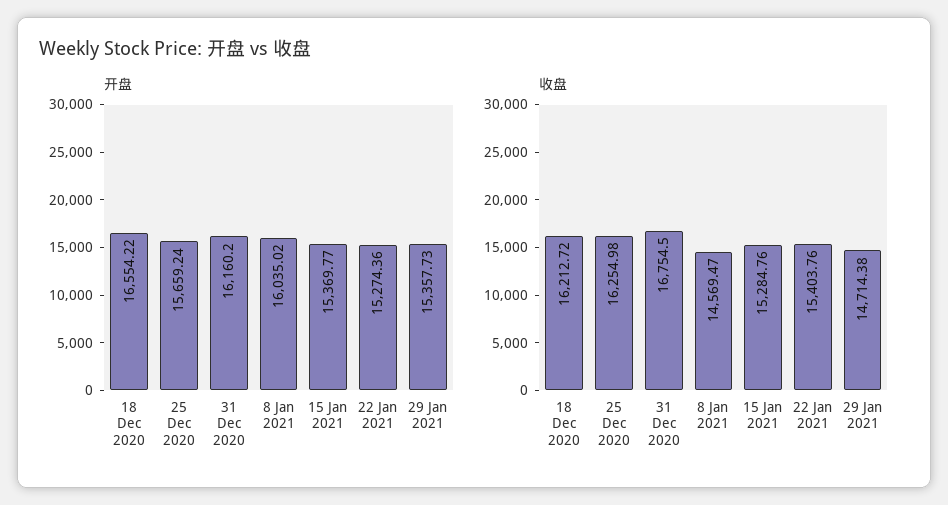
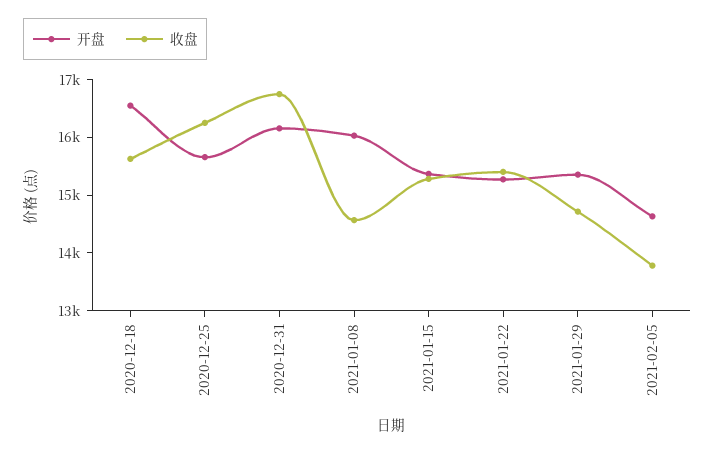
收盘, 18 Dec 2020: 16212.72 -> 15600
开盘, 2021-02-05: none -> 14600
收盘, 2021-02-05: none -> 13800

